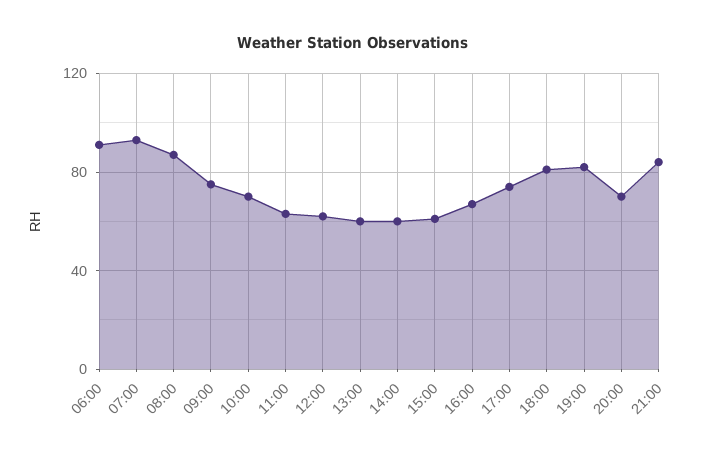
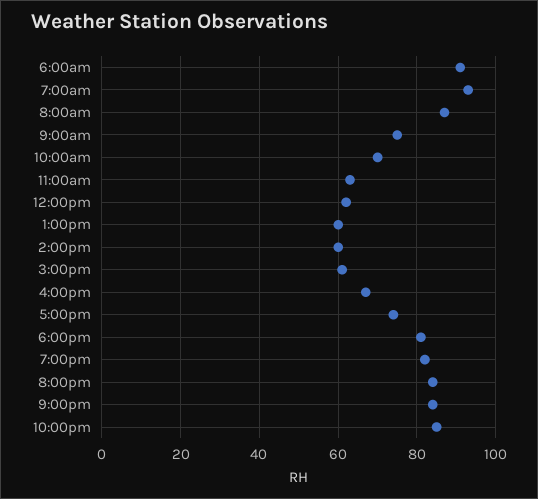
20:00: 70 -> 85
10:00pm: none -> 85

